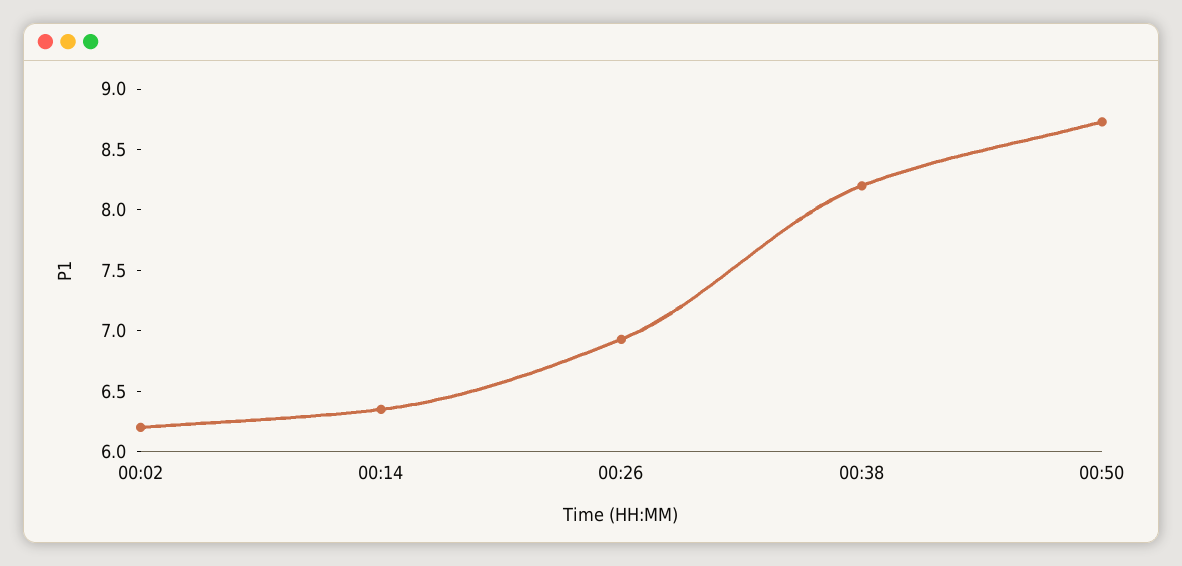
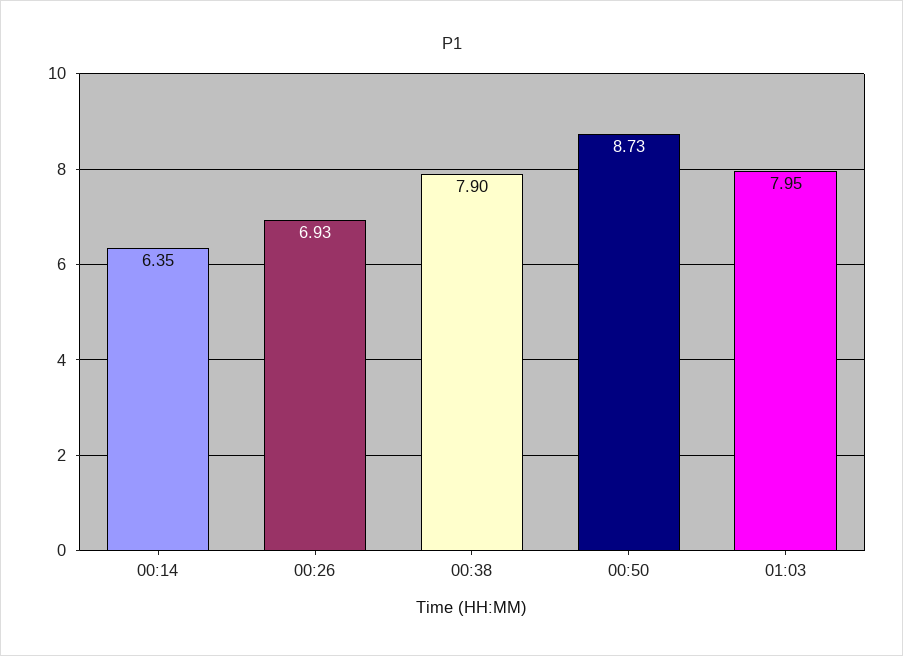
00:02: 6.2 -> none
00:38: 8.2 -> 7.9
01:03: none -> 7.95

